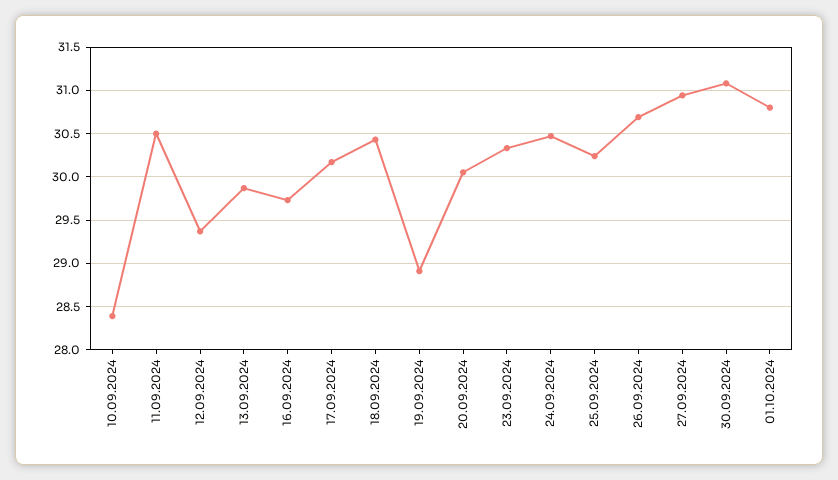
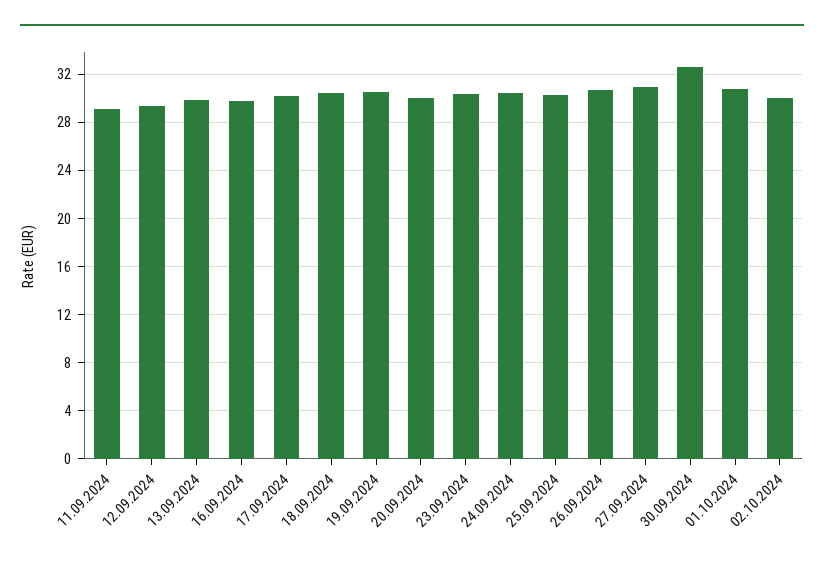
10.09.2024: 28.4 -> none
11.09.2024: 30.5 -> 29
19.09.2024: 28.9 -> 30.5
30.09.2024: 31.1 -> 32.5
02.10.2024: none -> 30

